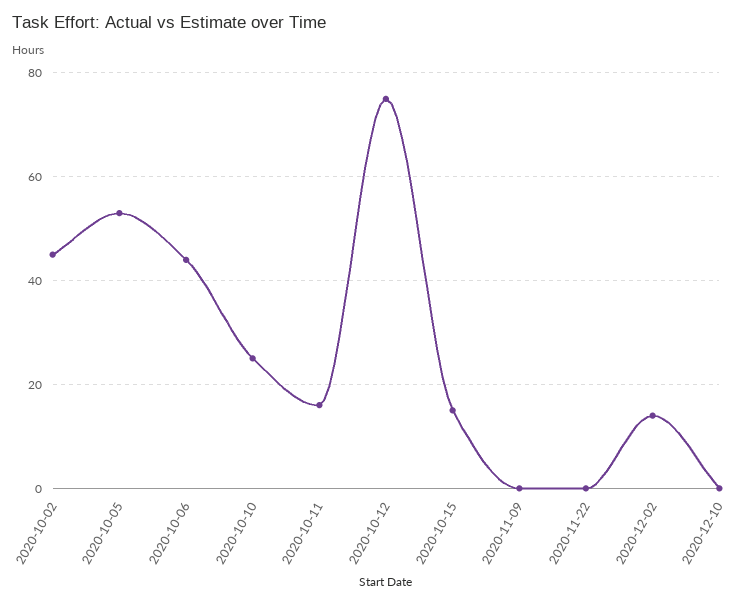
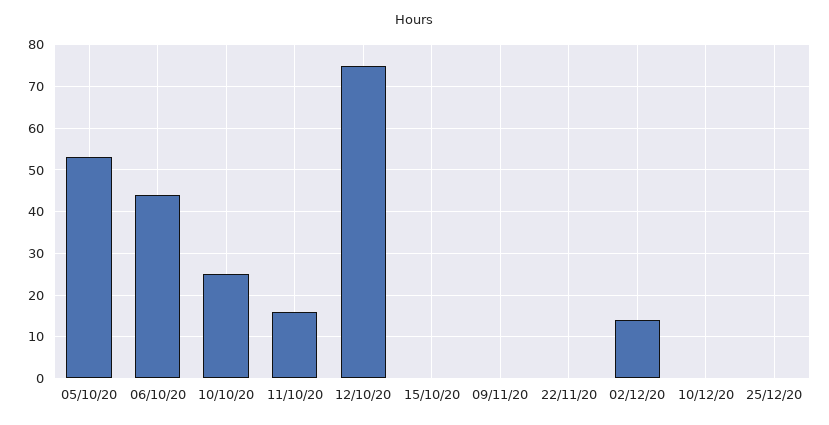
2020-10-02: 45 -> none
2020-10-15: 15 -> 0
25/12/20: none -> 0

